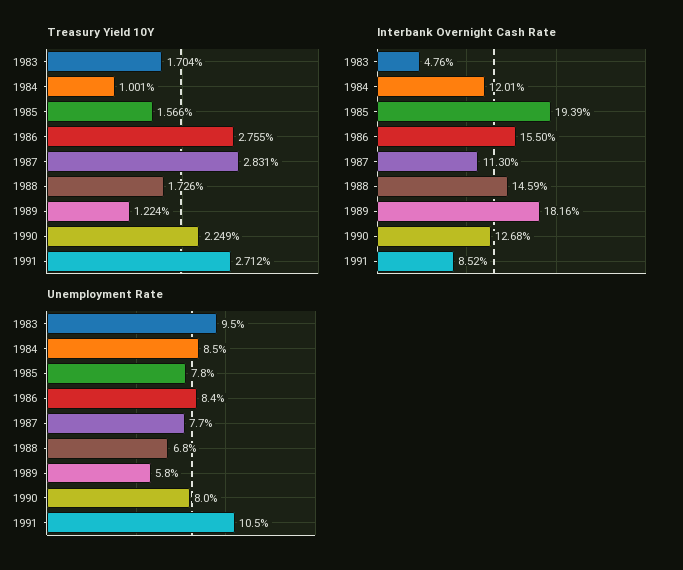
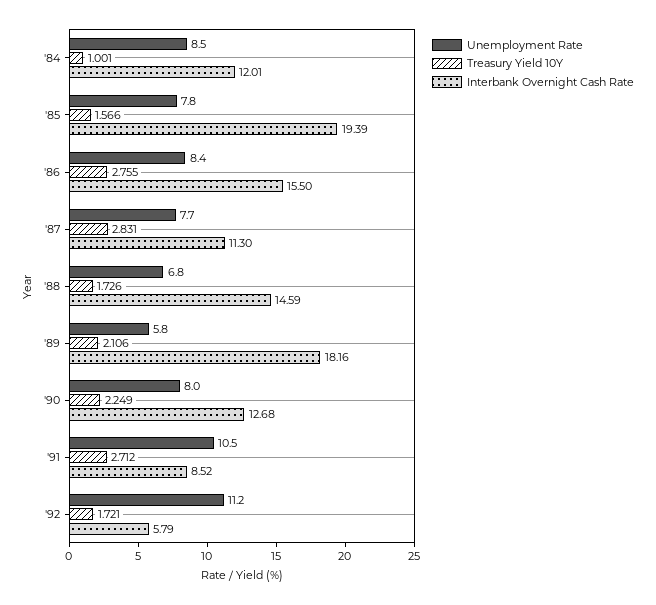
Treasury Yield 10Y, 1983: 1.704 -> none
Treasury Yield 10Y, 1989: 1.224 -> 2.106
Interbank Overnight Cash Rate, 1983: 4.76 -> none
Unemployment Rate, 1983: 9.5 -> none
Unemployment Rate, '92: none -> 11.2
Treasury Yield 10Y, '92: none -> 1.721
Interbank Overnight Cash Rate, '92: none -> 5.79

